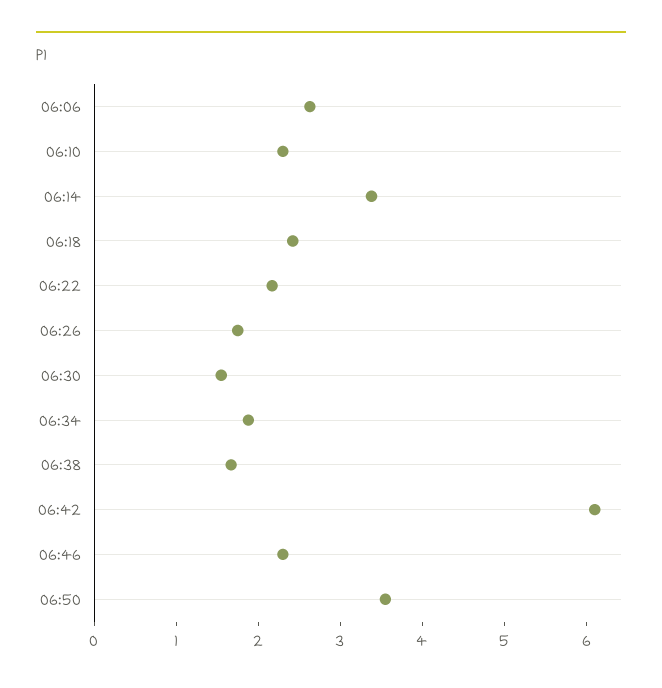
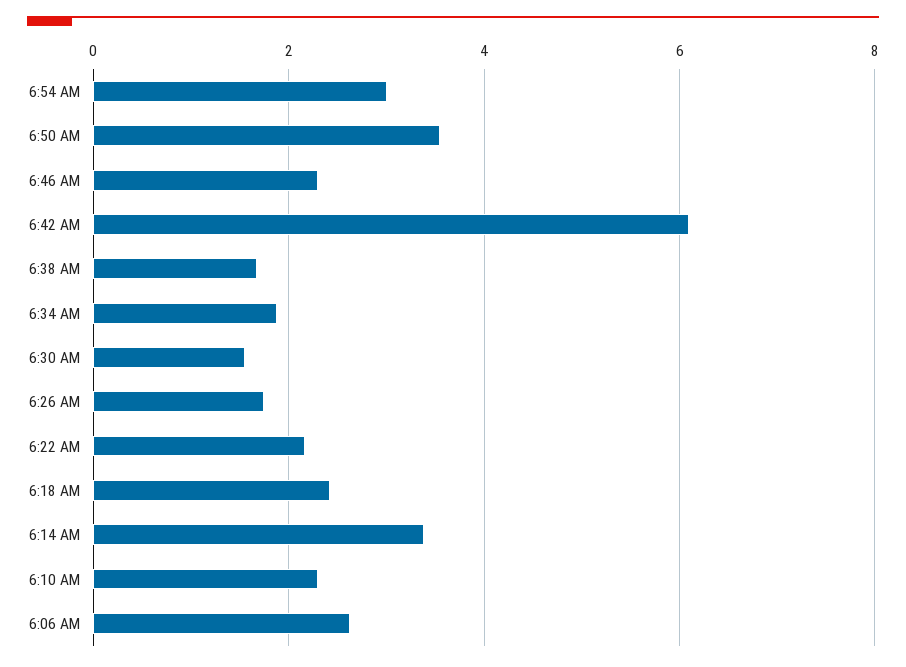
6:54 AM: none -> 3

